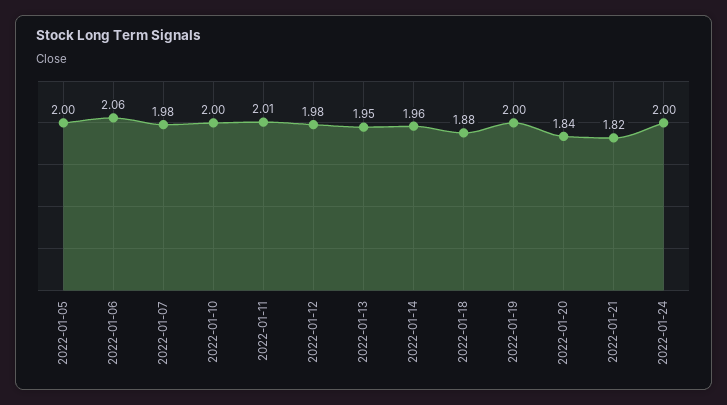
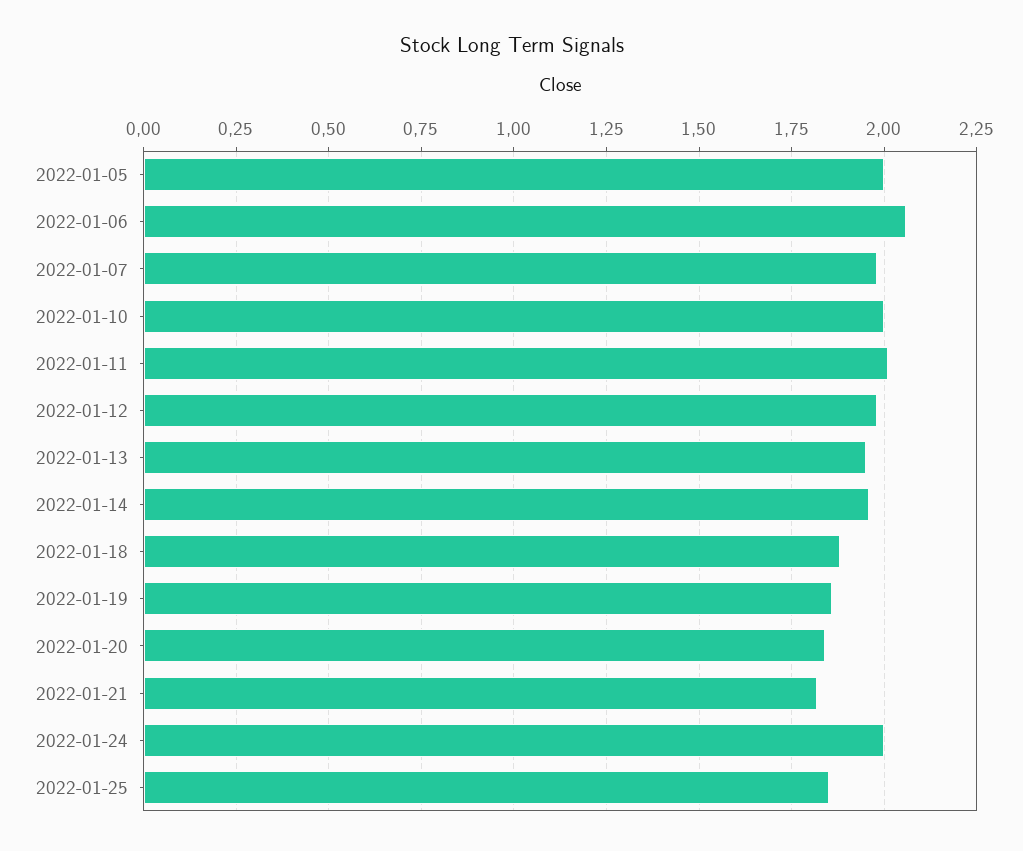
2022-01-19: 2 -> 1.85
2022-01-25: none -> 1.85

